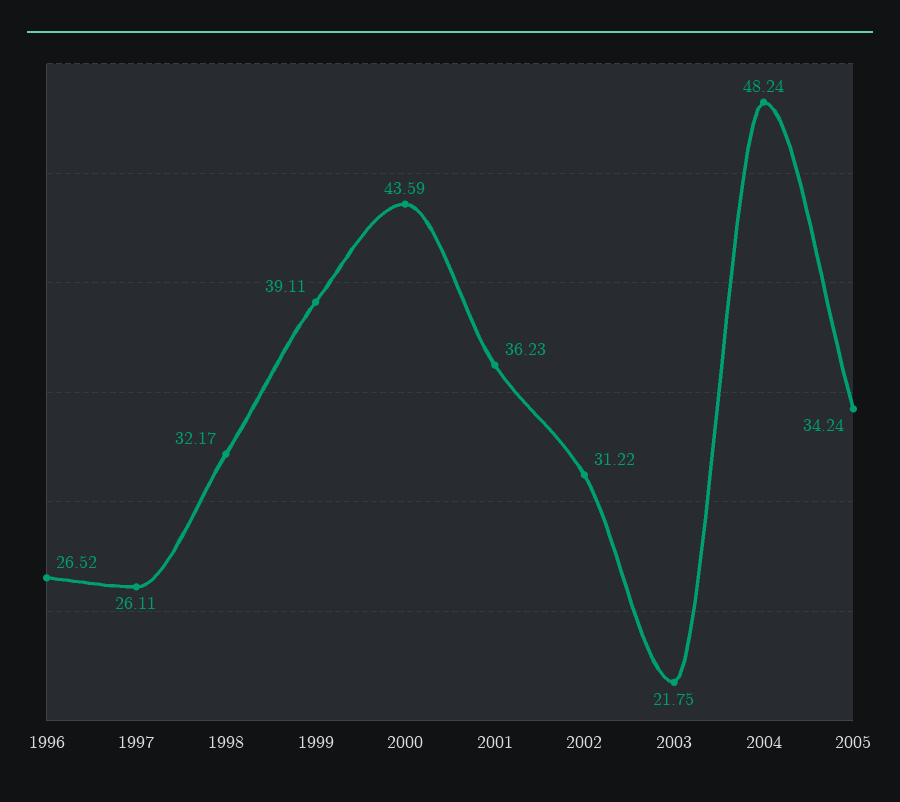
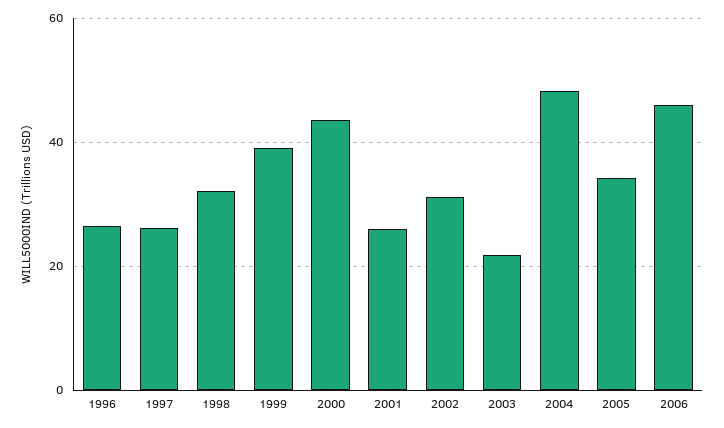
2001: 36.23 -> 26
2006: none -> 46

